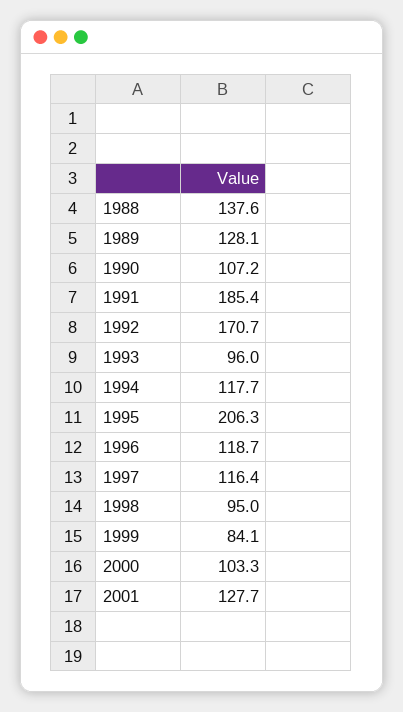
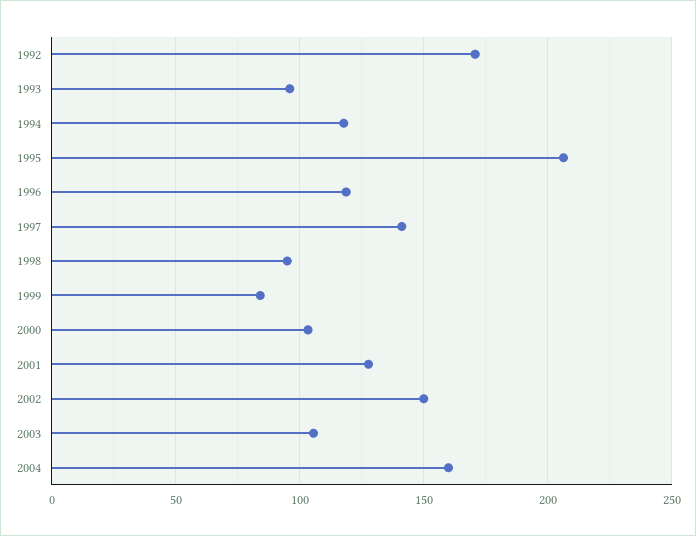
1988: 137.6 -> none
1989: 128.1 -> none
1990: 107.2 -> none
1991: 185.4 -> none
1997: 116.4 -> 140
2002: none -> 150
2003: none -> 105
2004: none -> 160

